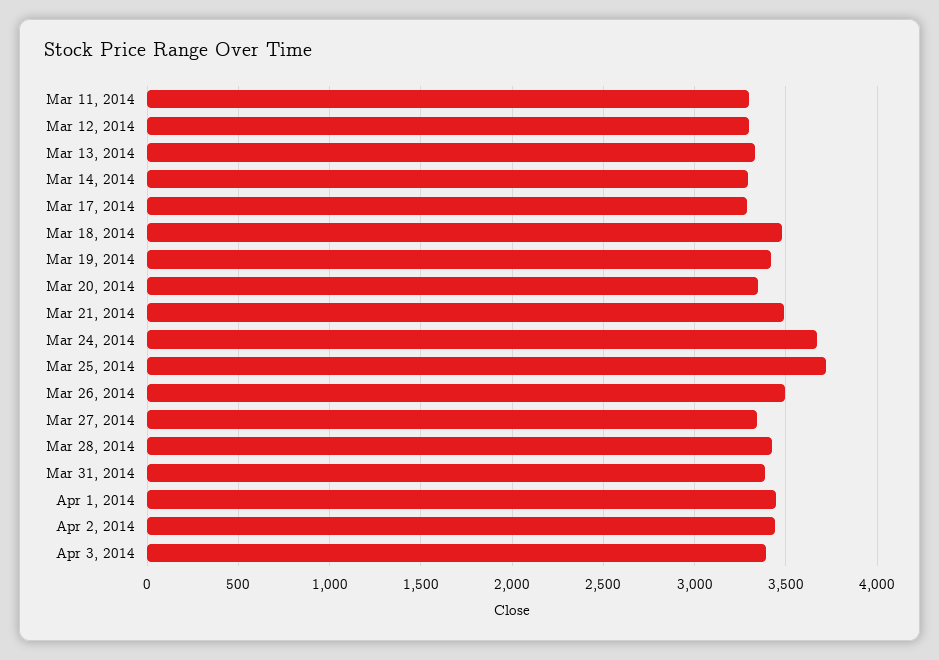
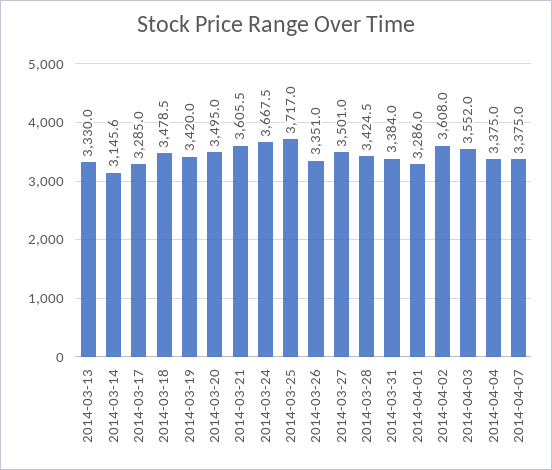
Mar 11, 2014: 3300 -> none
Mar 12, 2014: 3300 -> none
Mar 14, 2014: 3300 -> 3145.6
Mar 20, 2014: 3350 -> 3495
Mar 21, 2014: 3500 -> 3605.5
Mar 26, 2014: 3500 -> 3351
Mar 27, 2014: 3350 -> 3501
Apr 1, 2014: 3450 -> 3286
Apr 2, 2014: 3450 -> 3608
Apr 3, 2014: 3400 -> 3552
2014-04-04: none -> 3375
2014-04-07: none -> 3375

